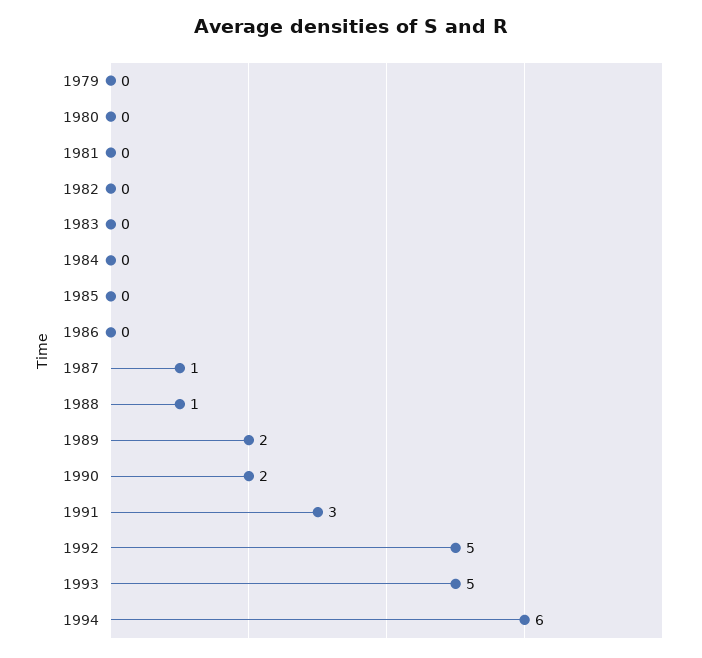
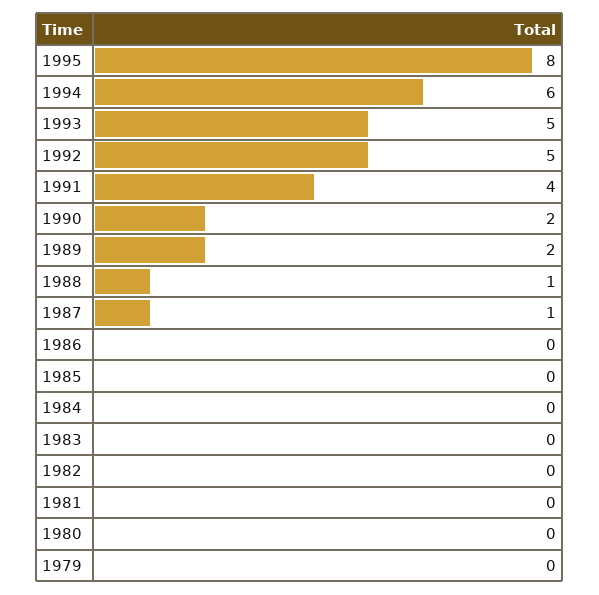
1991: 3 -> 4
1995: none -> 8

